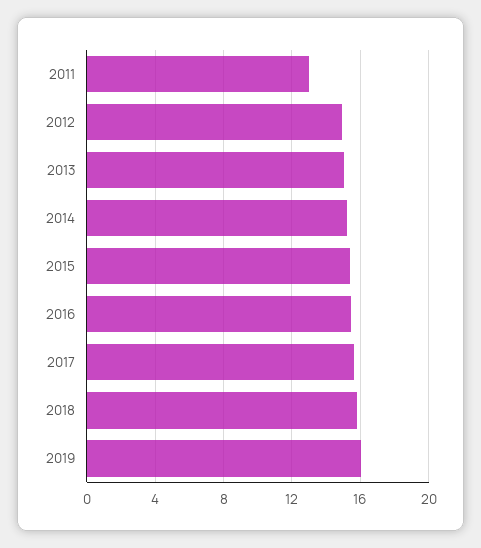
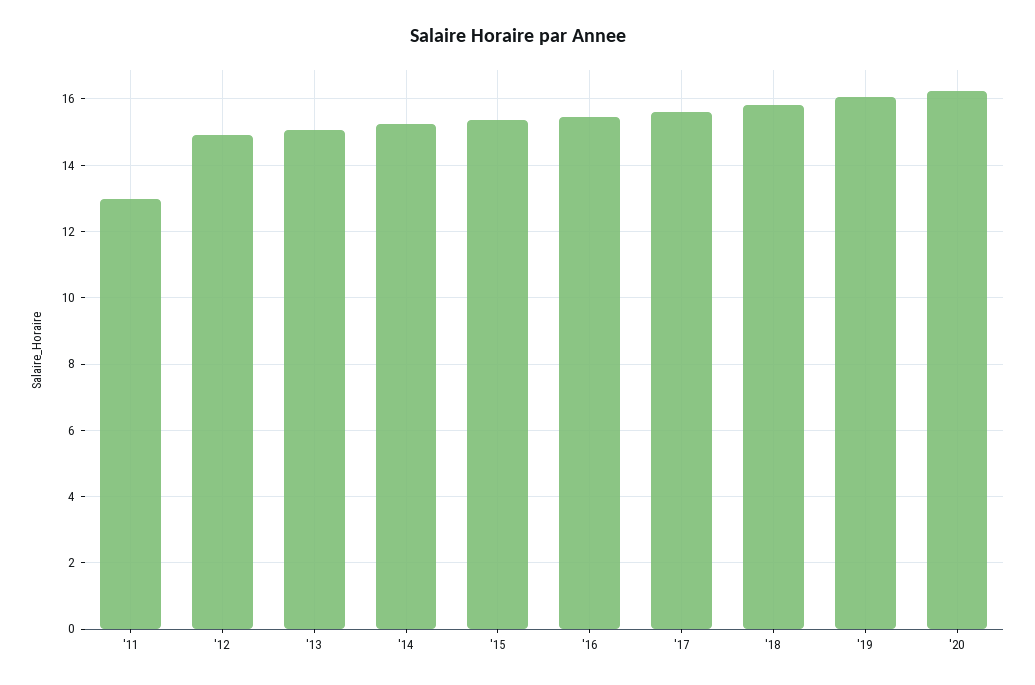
'20: none -> 16.2

